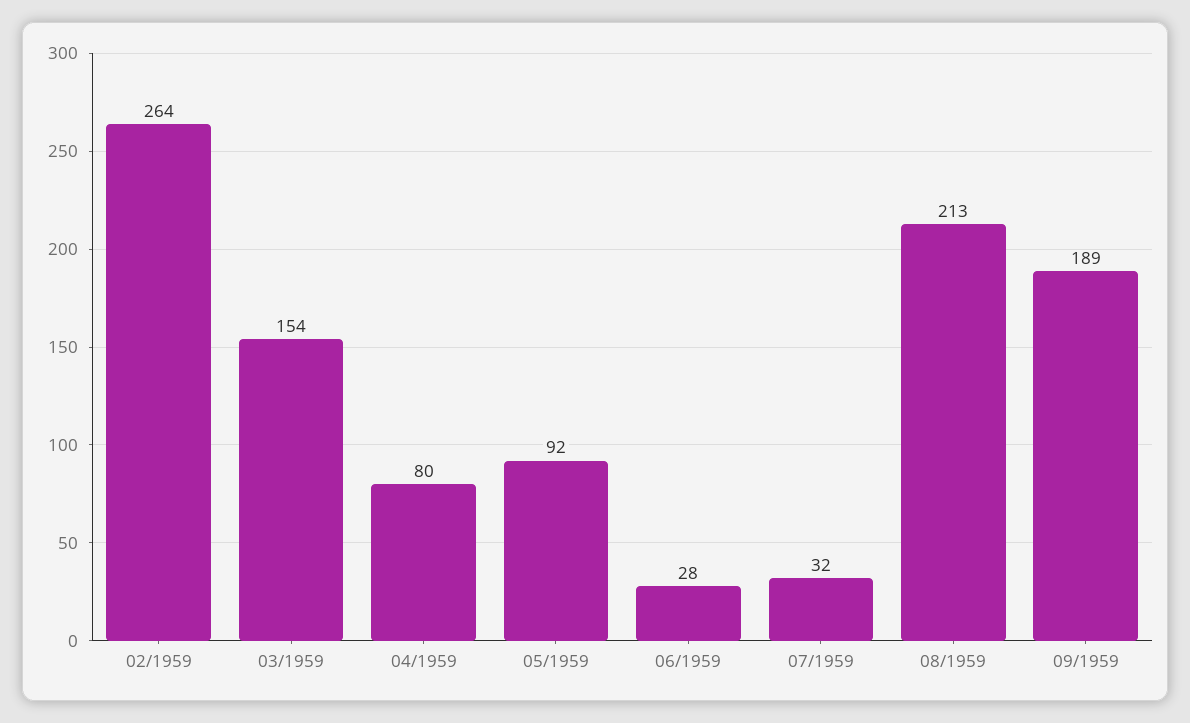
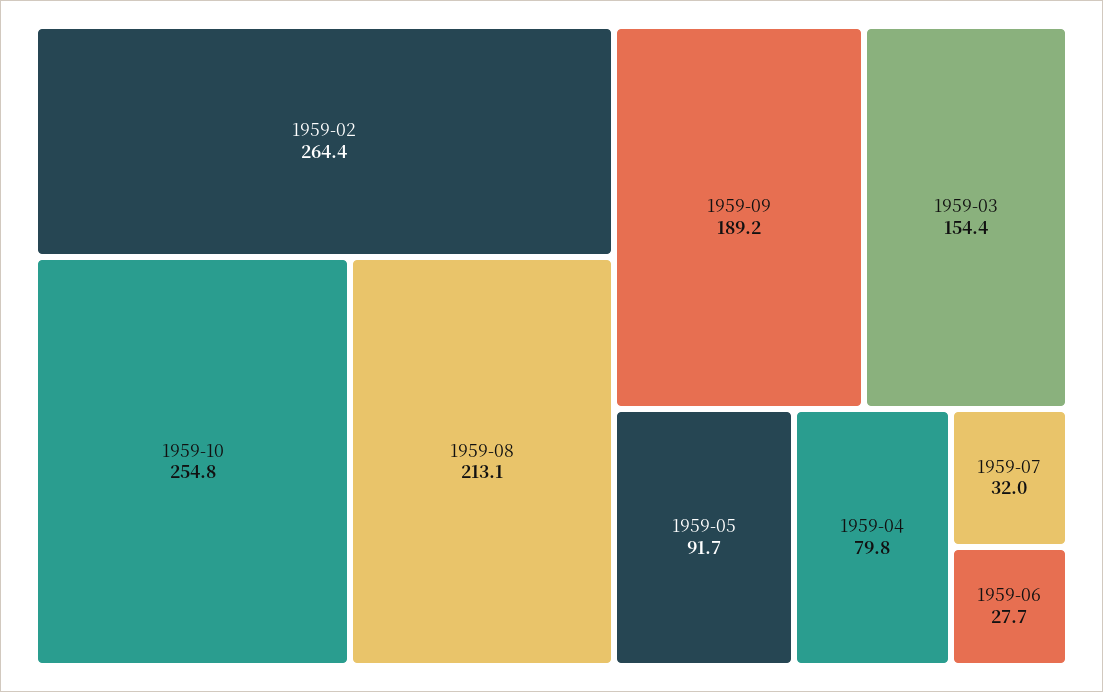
1959-10: none -> 254.8

